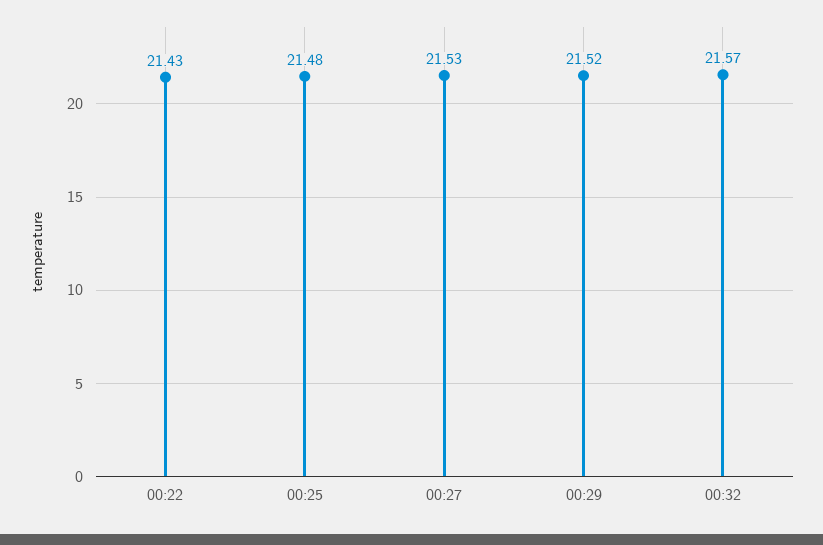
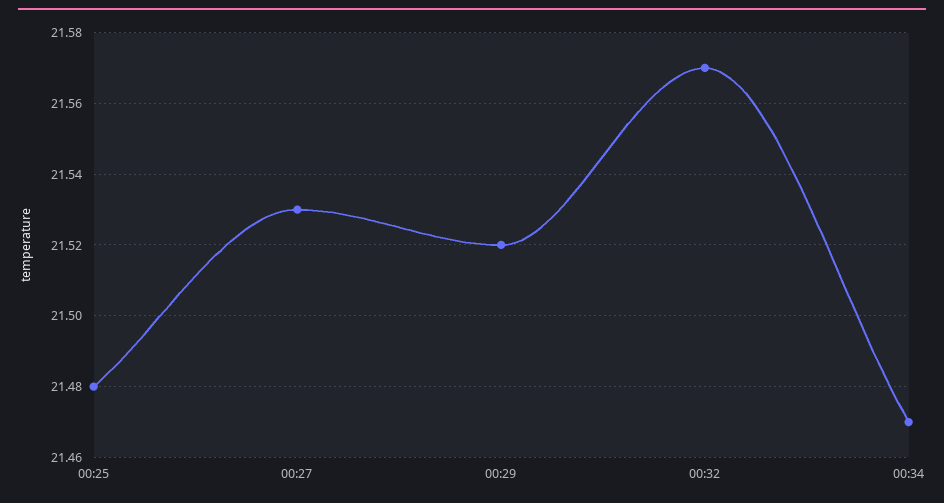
00:22: 21.43 -> none
00:34: none -> 21.47

